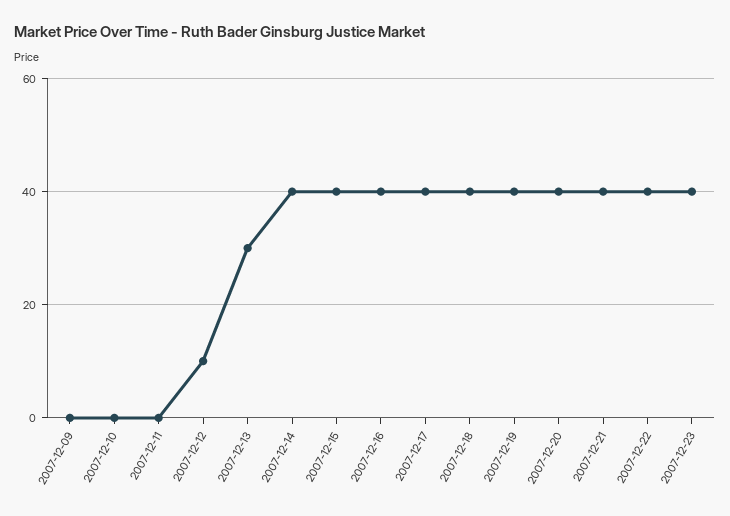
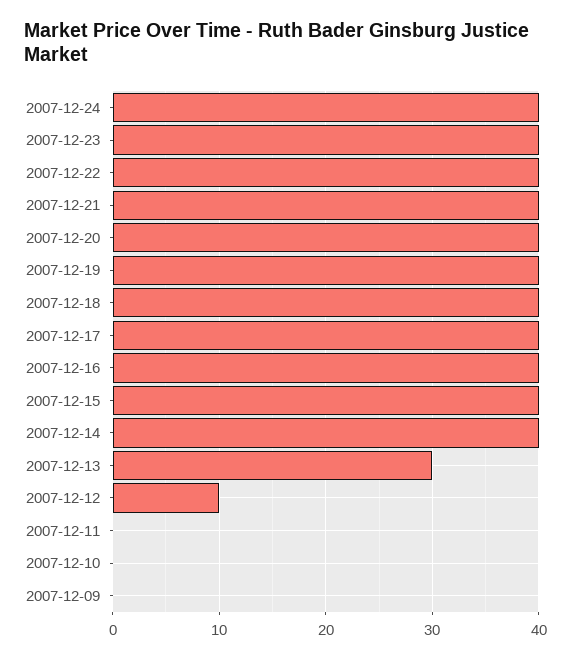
2007-12-24: none -> 40

